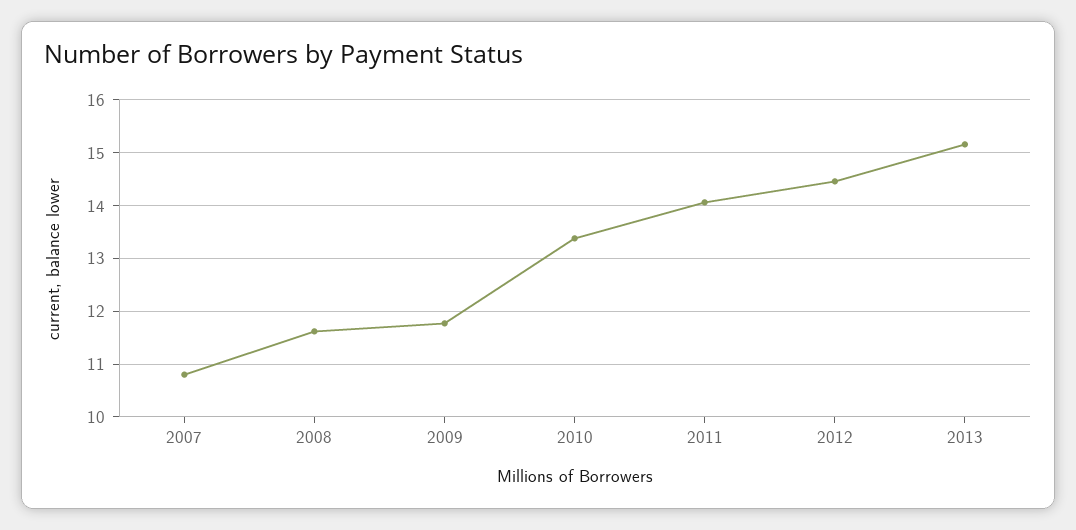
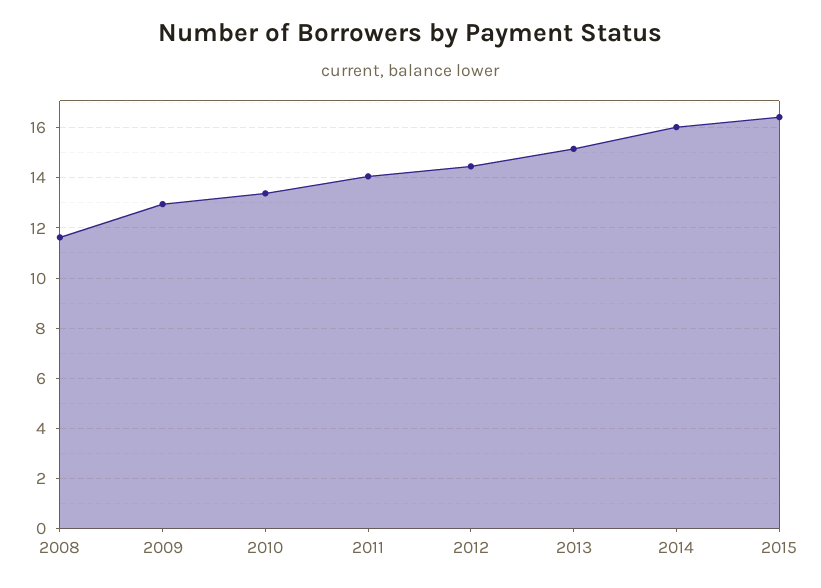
2007: 10.8 -> none
2009: 11.8 -> 13
2014: none -> 16
2015: none -> 16.5

